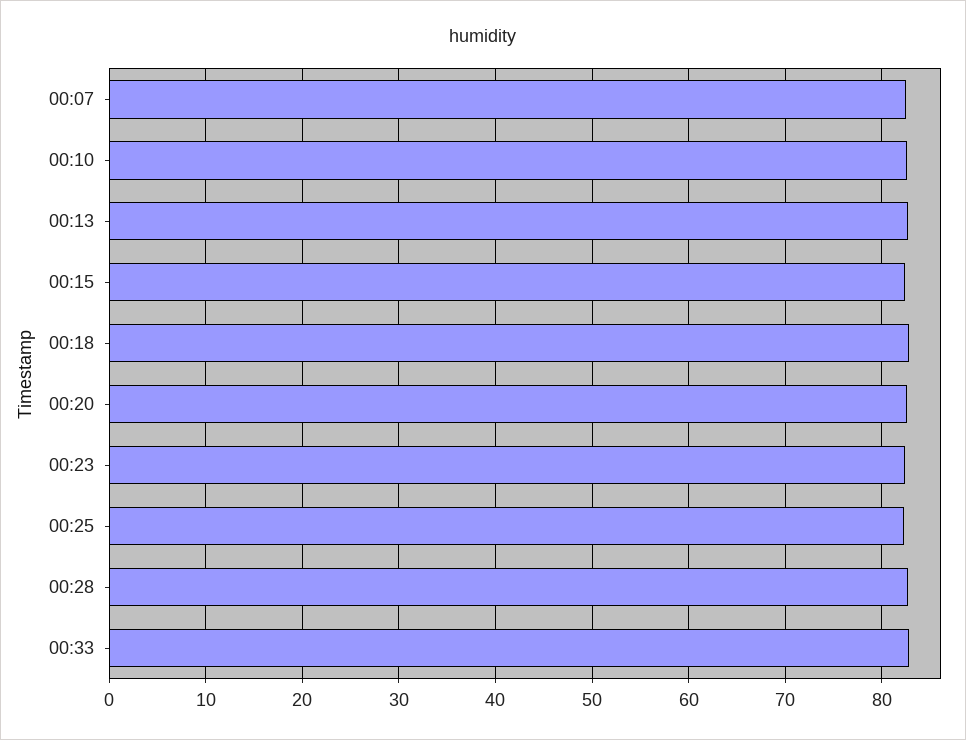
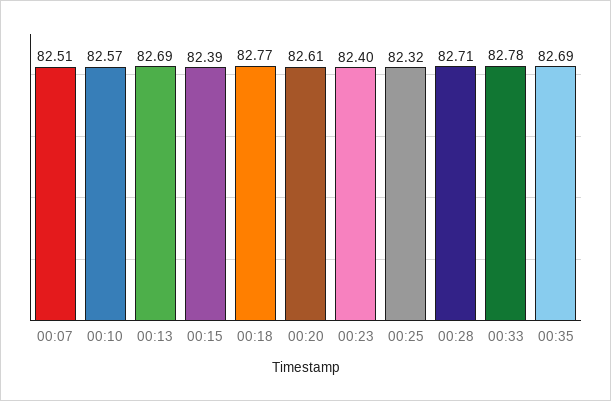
00:35: none -> 82.69

